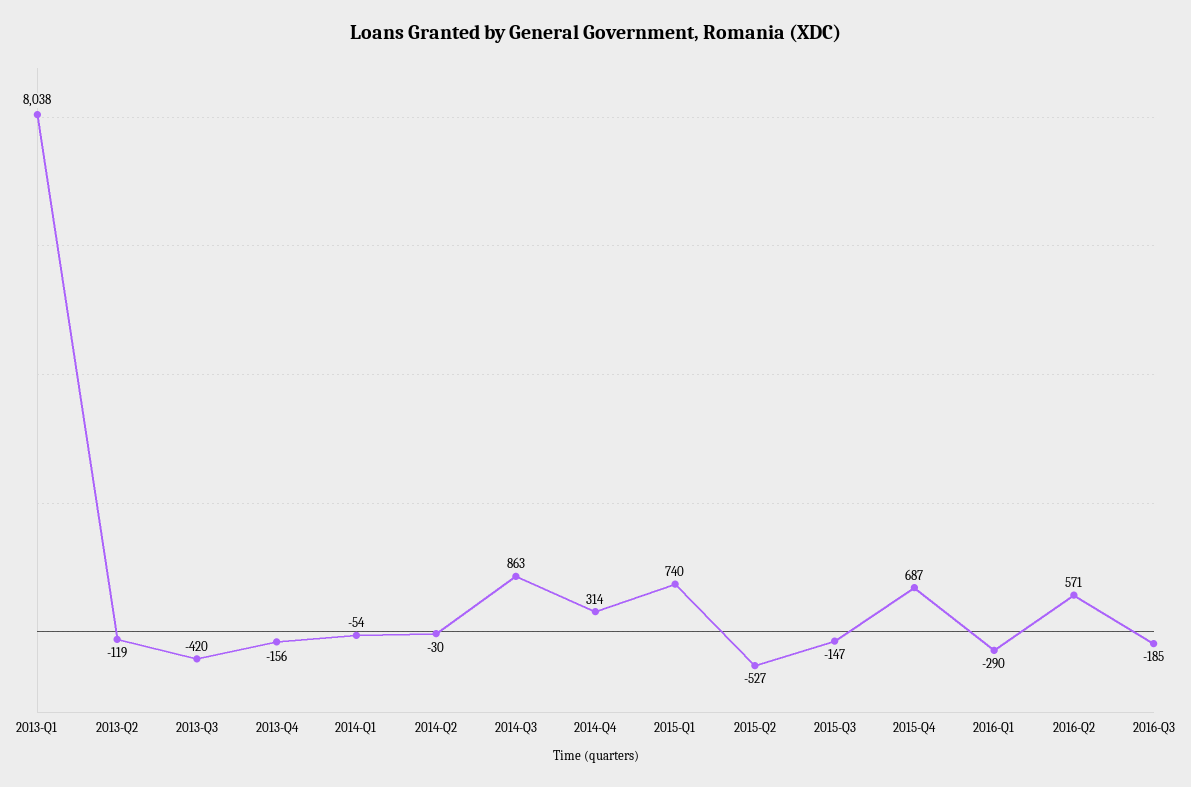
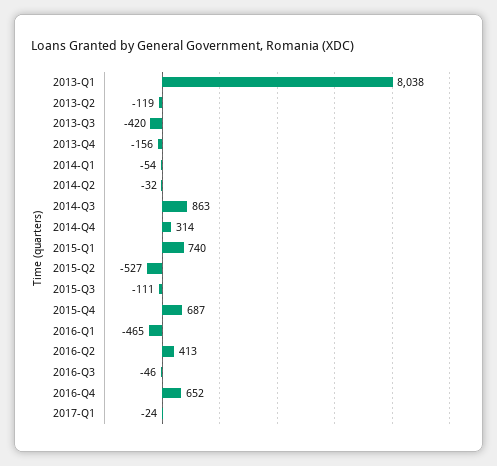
2014-Q2: -30 -> -32
2015-Q3: -147 -> -111
2016-Q1: -290 -> -465
2016-Q2: 571 -> 413
2016-Q3: -185 -> -46
2016-Q4: none -> 652
2017-Q1: none -> -24

